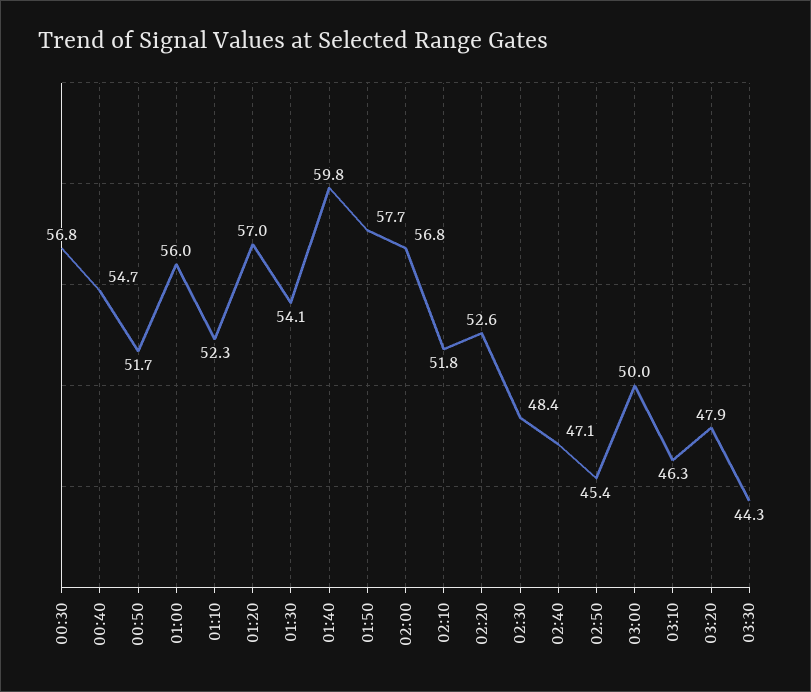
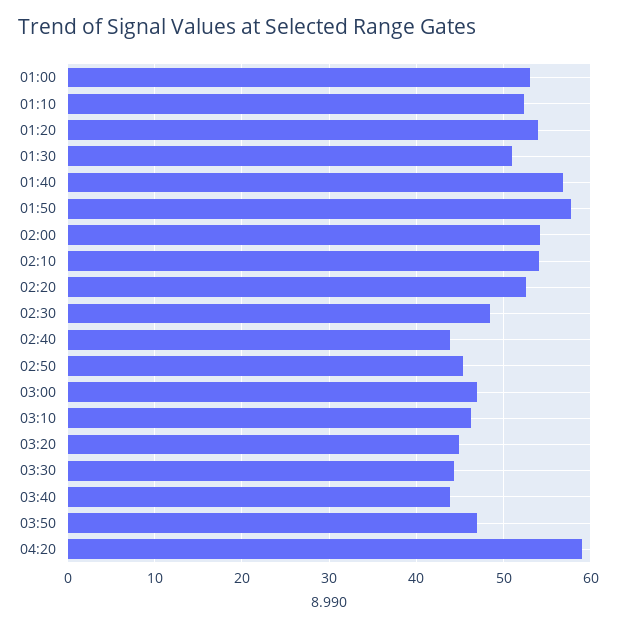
00:30: 56.8 -> none
00:40: 54.7 -> none
00:50: 51.7 -> none
01:00: 56 -> 53
01:20: 57 -> 54
01:30: 54.1 -> 51
01:40: 59.8 -> 57
02:00: 56.8 -> 54
02:10: 51.8 -> 54
02:40: 47.1 -> 44
03:00: 50 -> 47
03:20: 47.9 -> 45
03:40: none -> 44
03:50: none -> 47
04:20: none -> 59

